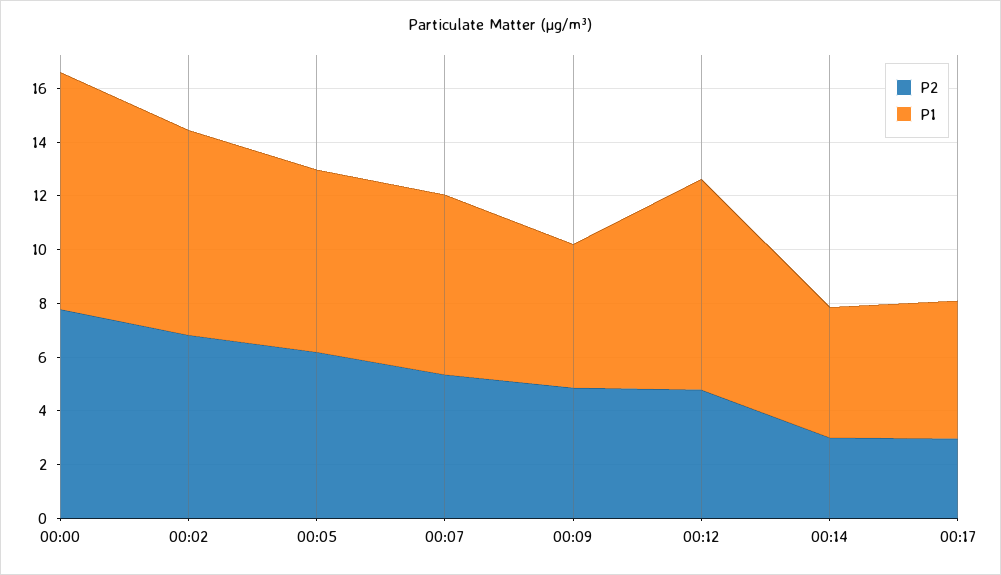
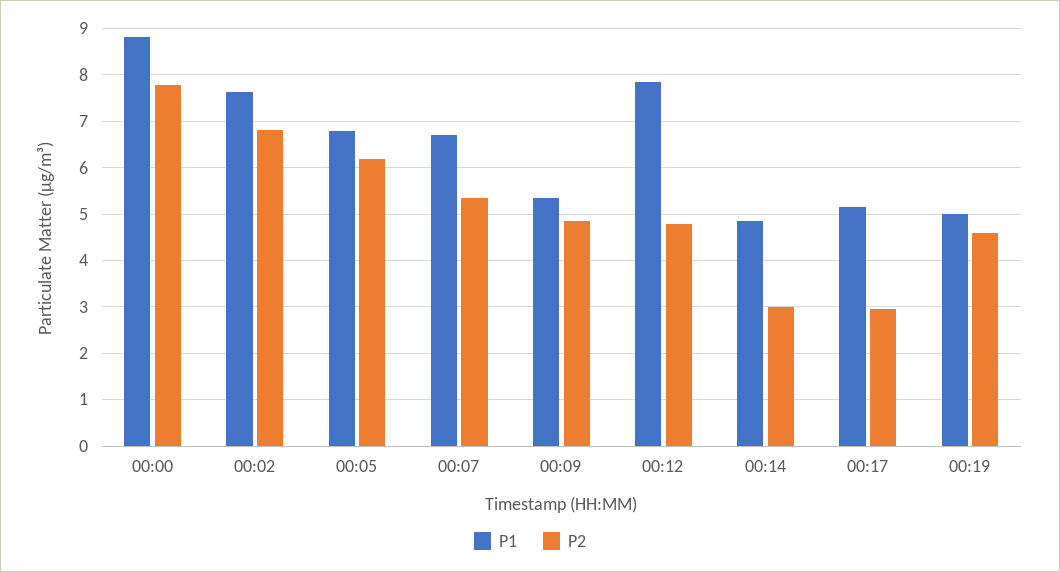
P1, 00:19: none -> 5
P2, 00:19: none -> 4.6

